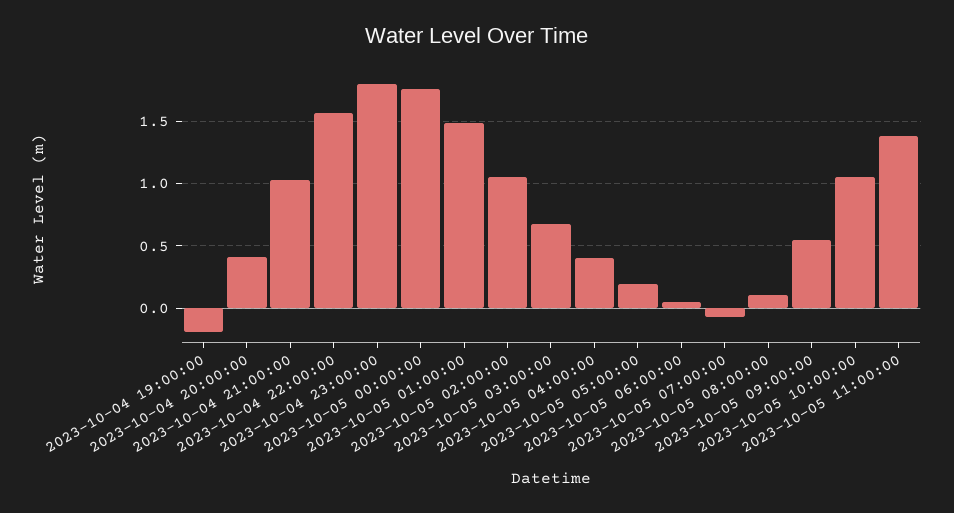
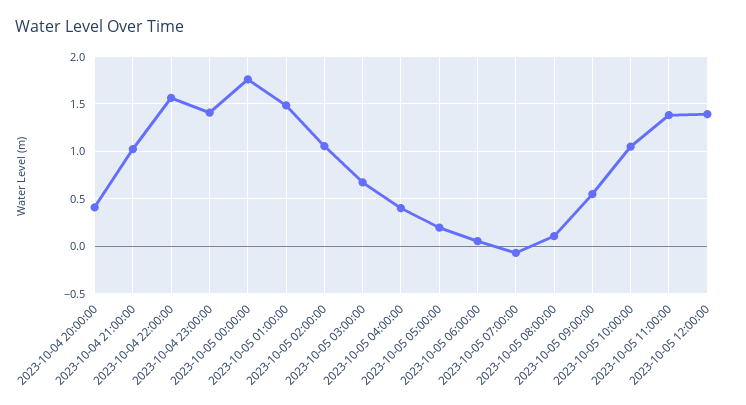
2023-10-04 19:00:00: -0.2 -> none
2023-10-04 23:00:00: 1.8 -> 1.4
2023-10-05 12:00:00: none -> 1.4

